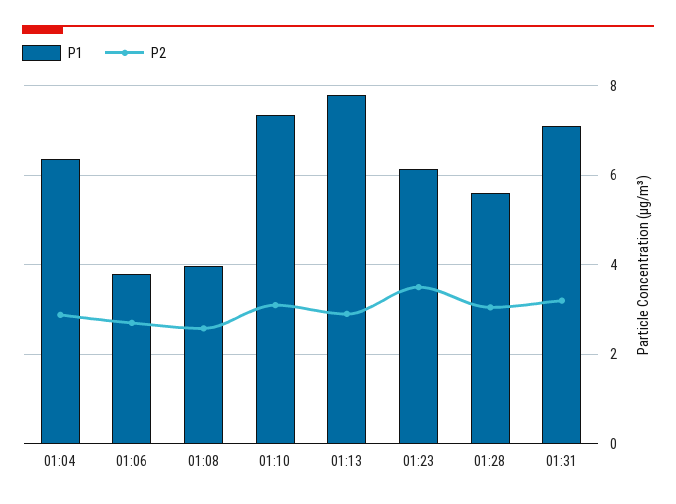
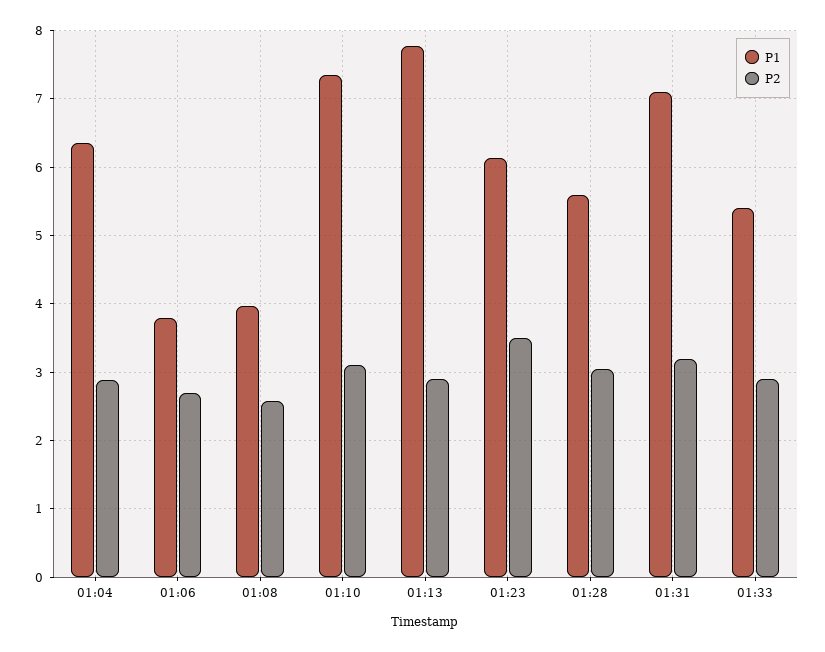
P1, 01:33: none -> 5.4
P2, 01:33: none -> 2.9

